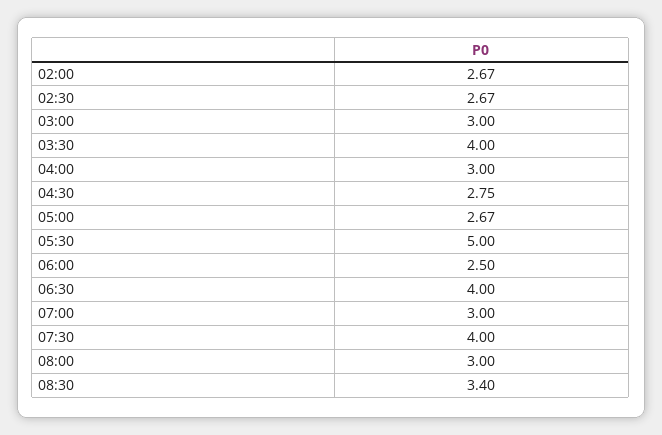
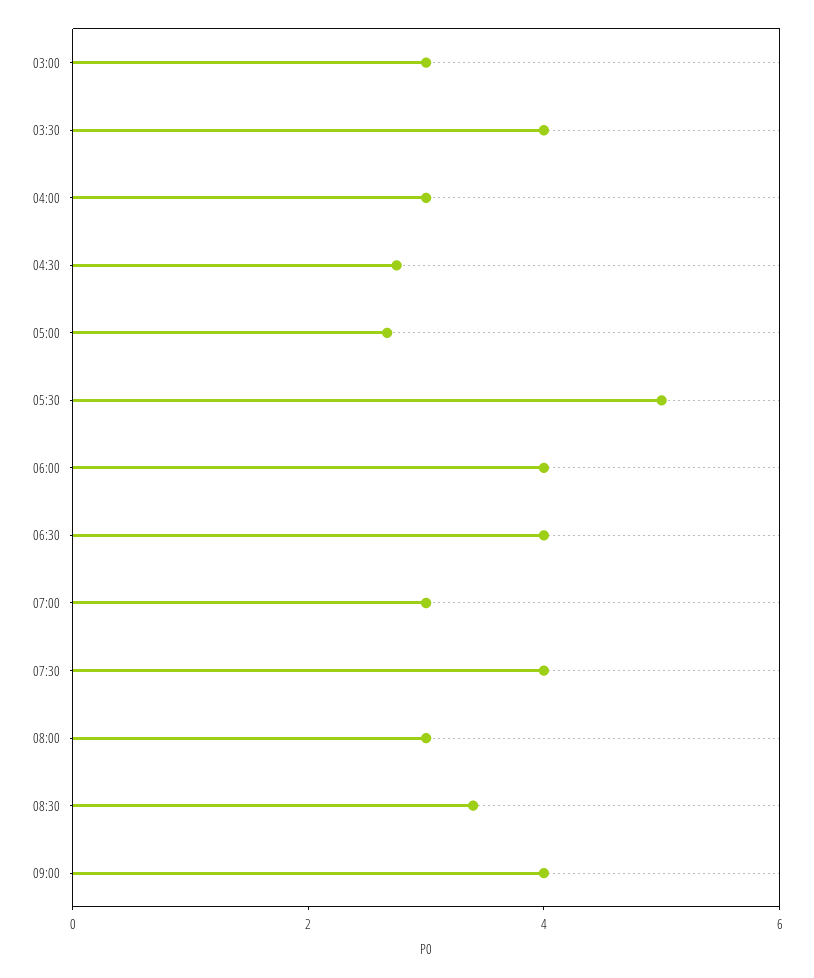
02:00: 2.67 -> none
02:30: 2.67 -> none
06:00: 2.5 -> 4
09:00: none -> 4

